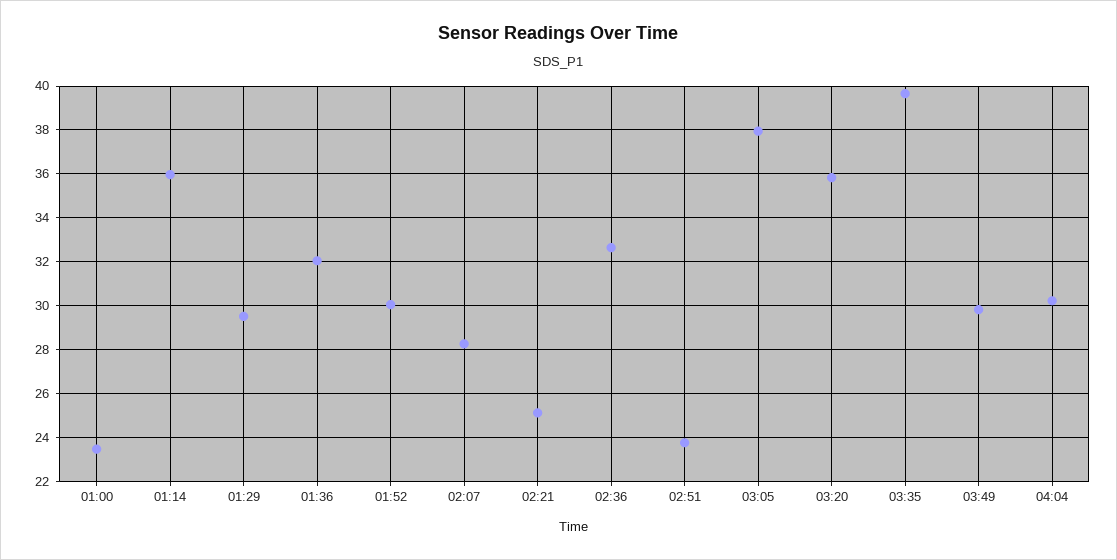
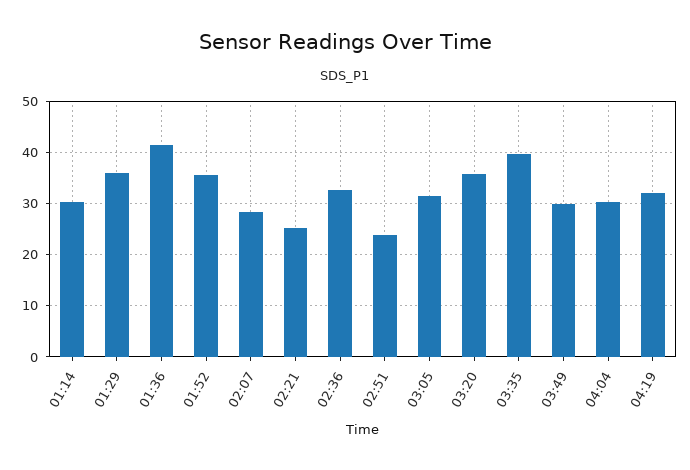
01:00: 23.5 -> none
01:14: 36 -> 30
01:29: 29.5 -> 36
01:36: 32 -> 42
01:52: 30 -> 36
03:05: 38 -> 32
04:19: none -> 32

